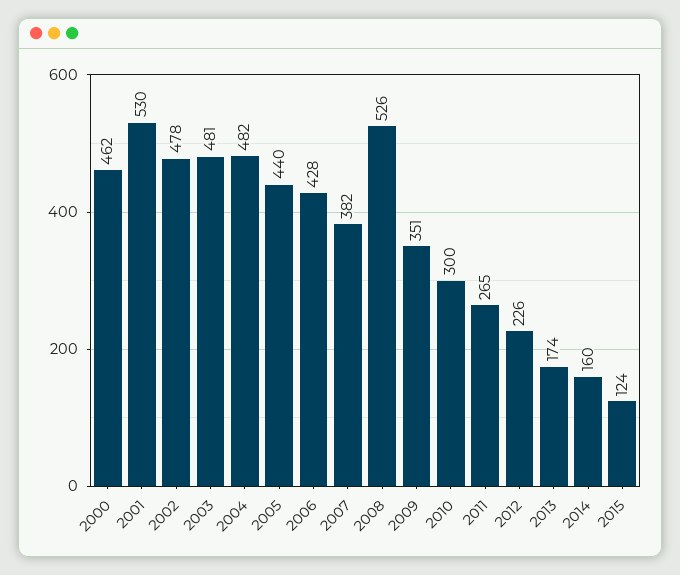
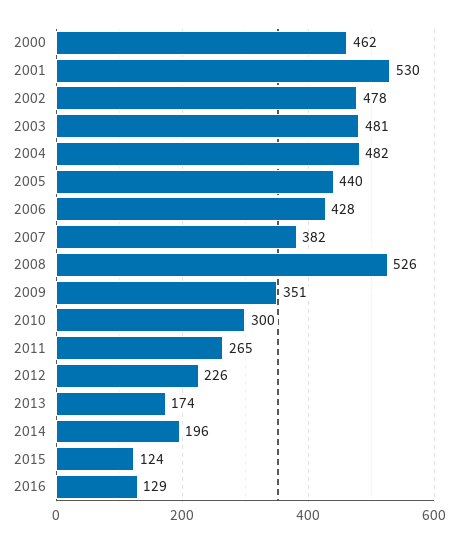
2014: 160 -> 196
2016: none -> 129

